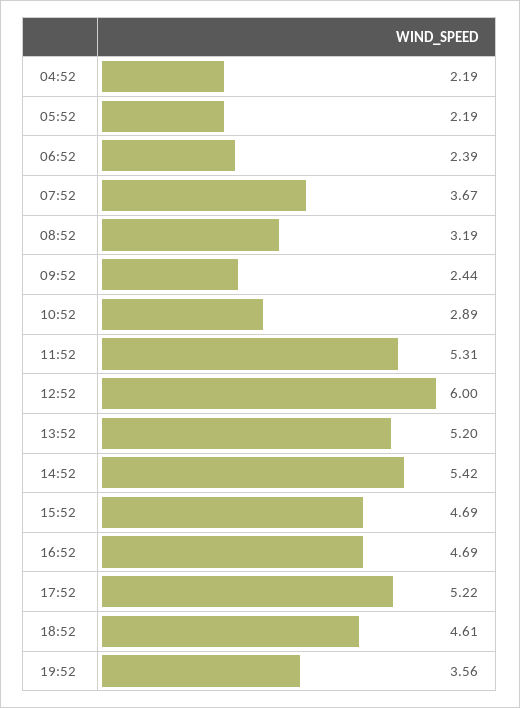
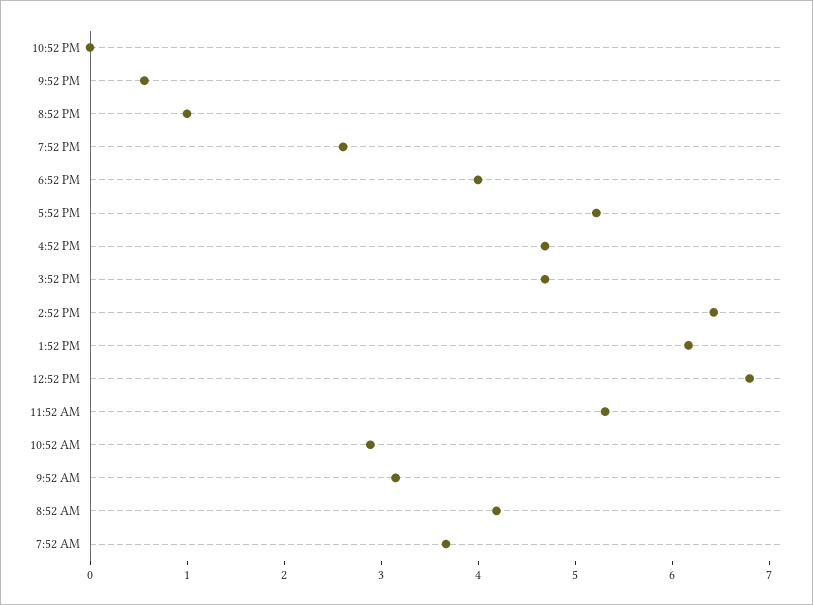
04:52: 2.19 -> none
05:52: 2.19 -> none
06:52: 2.39 -> none
08:52: 3.19 -> 4.2
09:52: 2.44 -> 3.2
12:52: 6 -> 6.8
13:52: 5.2 -> 6.2
14:52: 5.42 -> 6.4
18:52: 4.61 -> 4
19:52: 3.56 -> 2.6
10:52 PM: none -> 0
9:52 PM: none -> 0.6
8:52 PM: none -> 1

